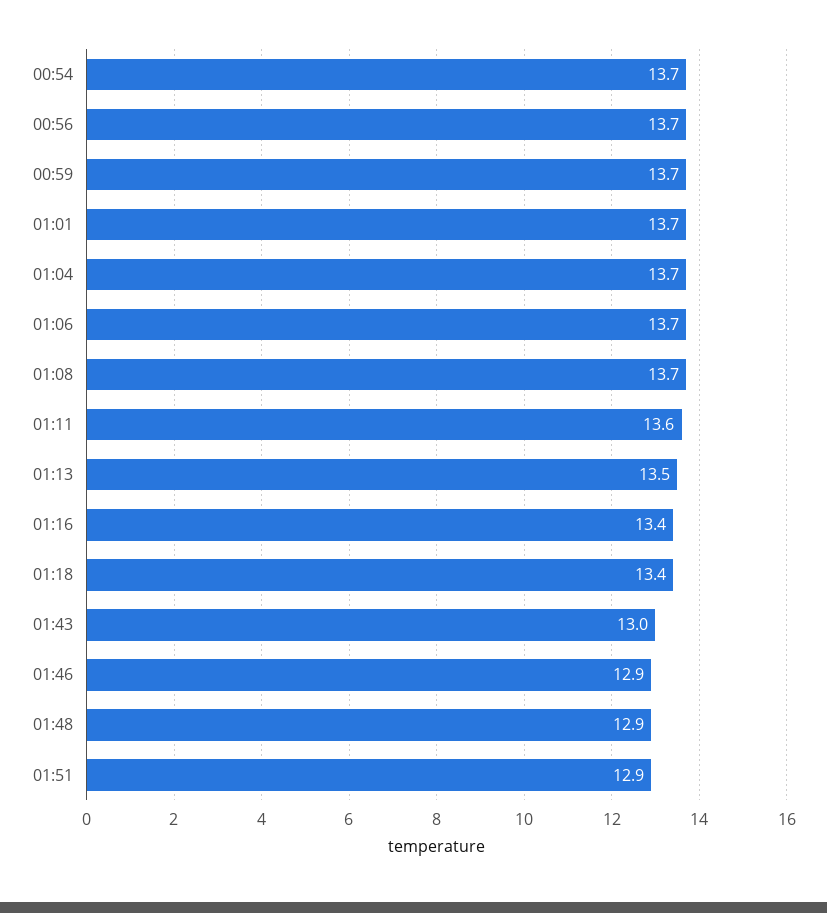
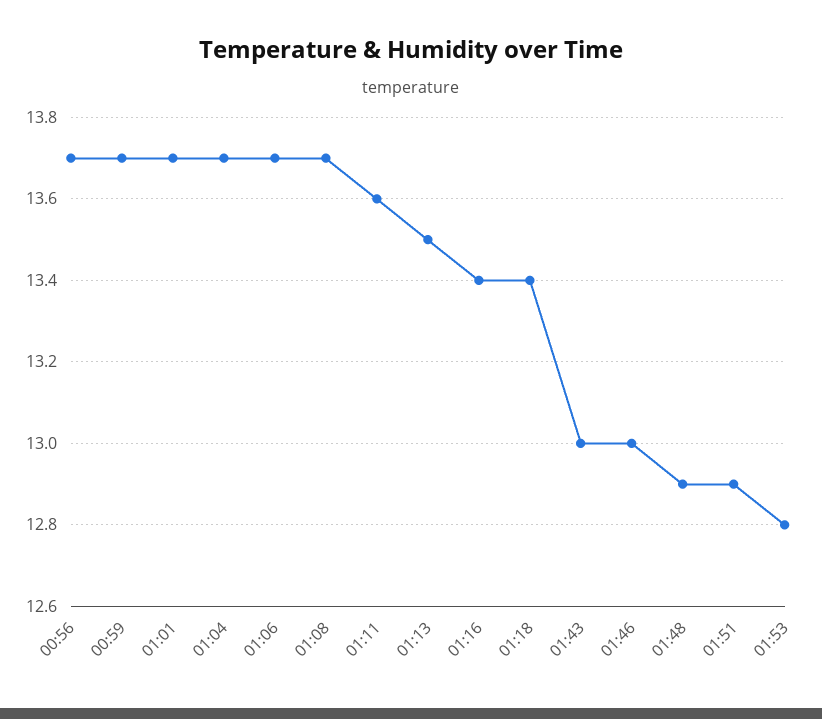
00:54: 13.7 -> none
01:46: 12.9 -> 13
01:53: none -> 12.8

